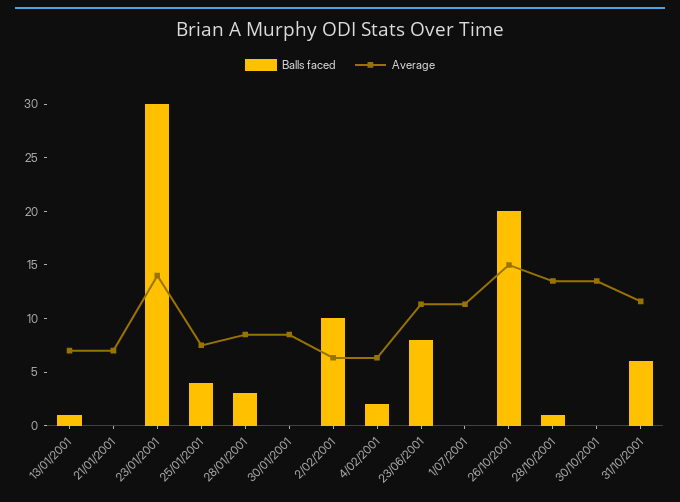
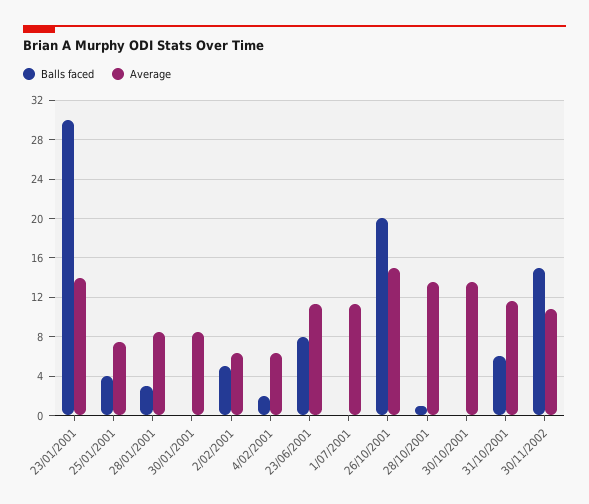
Balls faced, 13/01/2001: 1 -> none
Average, 13/01/2001: 7 -> none
Balls faced, 21/01/2001: 0 -> none
Average, 21/01/2001: 7 -> none
Balls faced, 2/02/2001: 10 -> 5
Balls faced, 30/11/2002: none -> 15
Average, 30/11/2002: none -> 11

